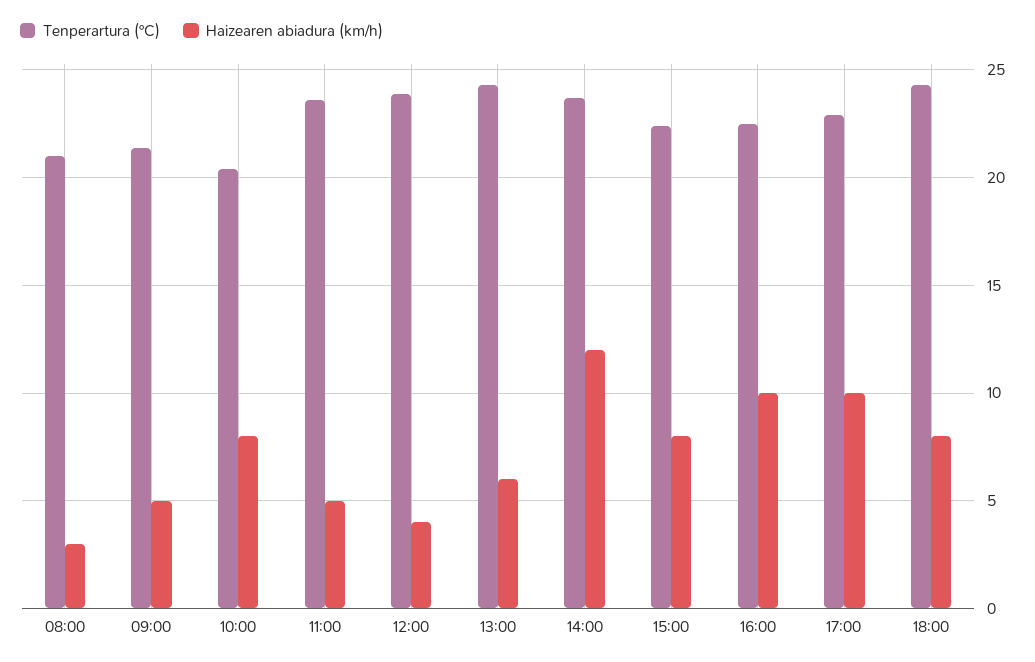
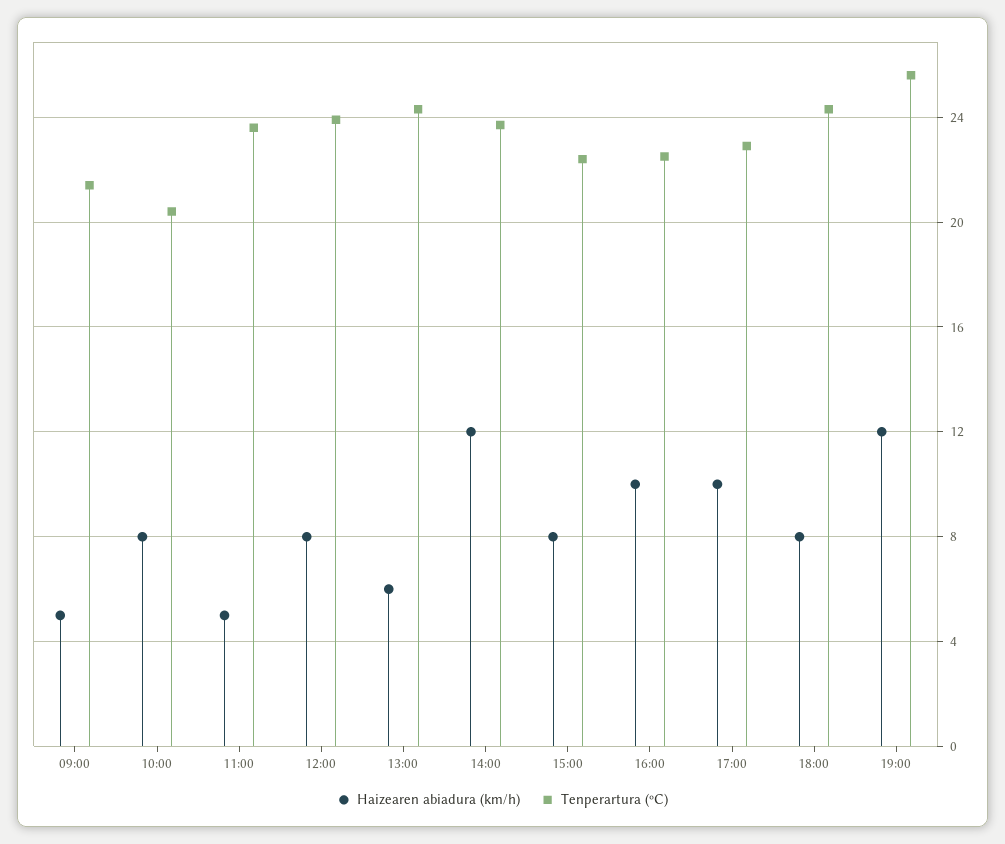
Tenperartura (ºC), 08:00: 21 -> none
Haizearen abiadura (km/h), 08:00: 3 -> none
Haizearen abiadura (km/h), 12:00: 4 -> 8
Haizearen abiadura (km/h), 19:00: none -> 12
Tenperartura (ºC), 19:00: none -> 25.5

